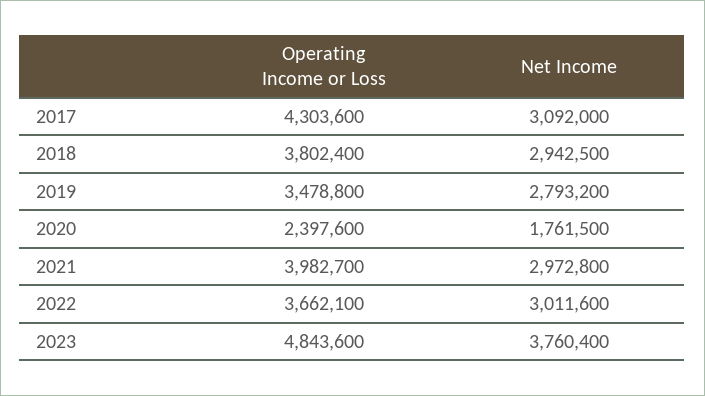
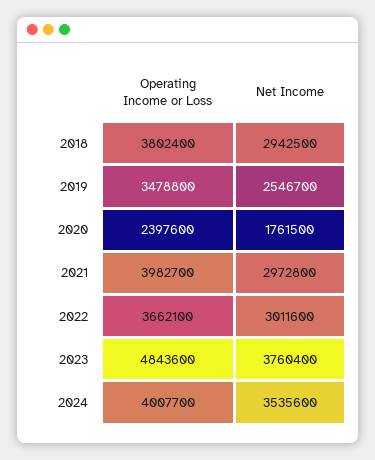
Operating Income or Loss, 2017: 4303600 -> none
Net Income, 2017: 3092000 -> none
Net Income, 2019: 2793200 -> 2546700
Operating Income or Loss, 2024: none -> 4007700
Net Income, 2024: none -> 3535600

